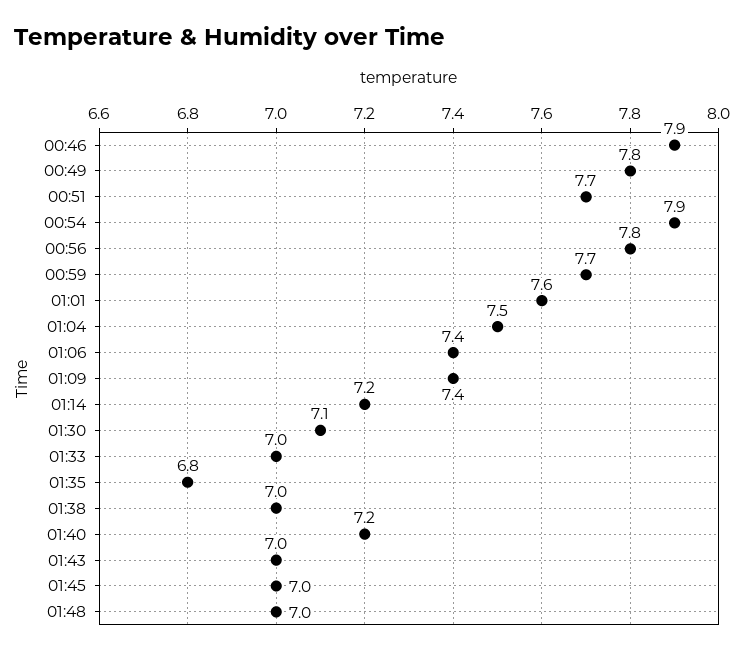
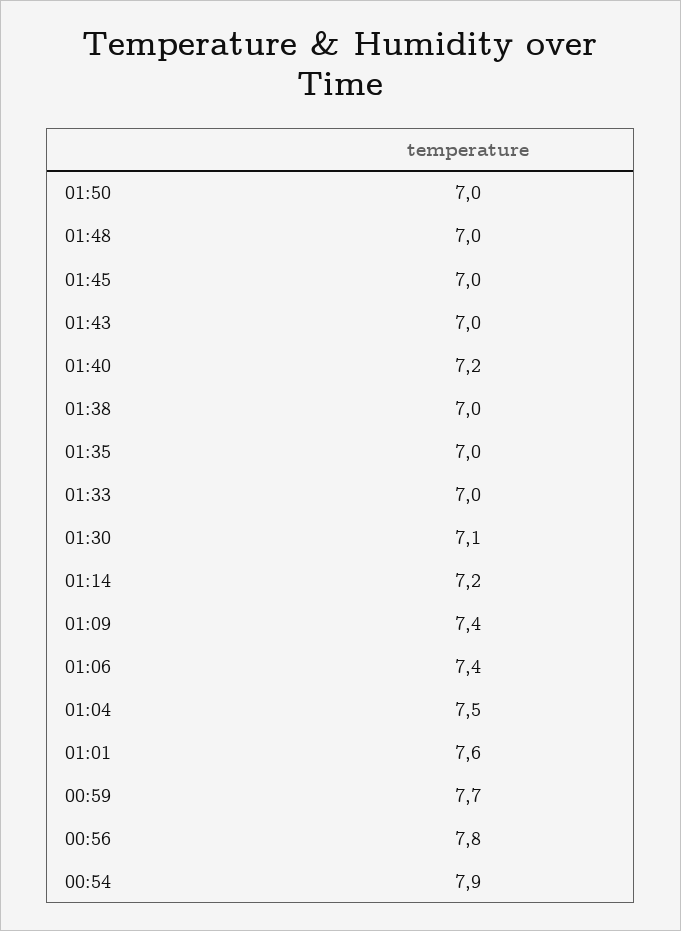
00:46: 7.9 -> none
00:49: 7.8 -> none
00:51: 7.7 -> none
01:35: 6.8 -> 7
01:50: none -> 7

